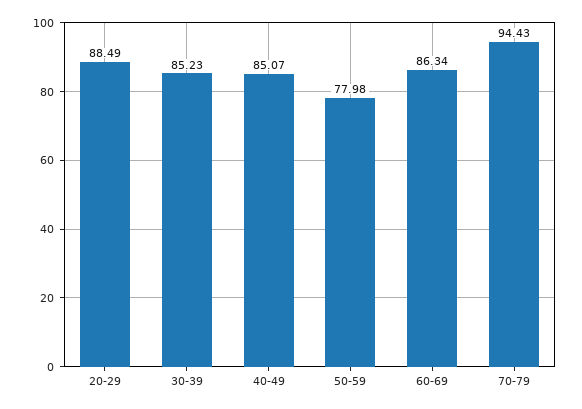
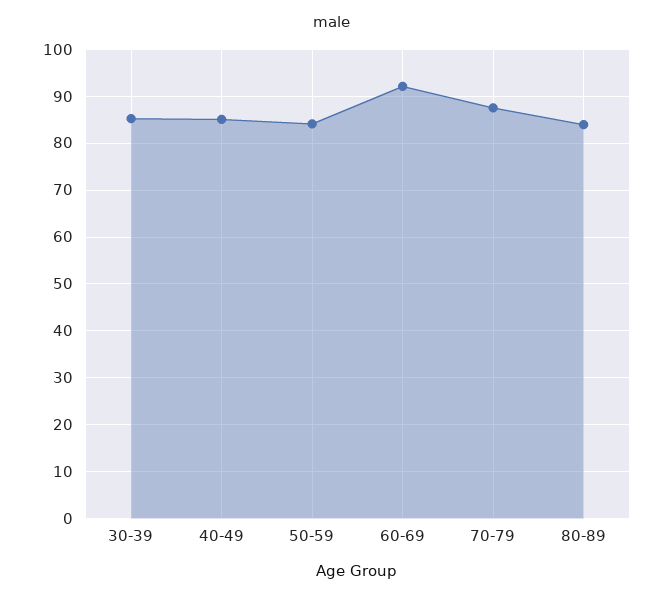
20-29: 88.49 -> none
50-59: 77.98 -> 84
60-69: 86.34 -> 92
70-79: 94.43 -> 88
80-89: none -> 84

